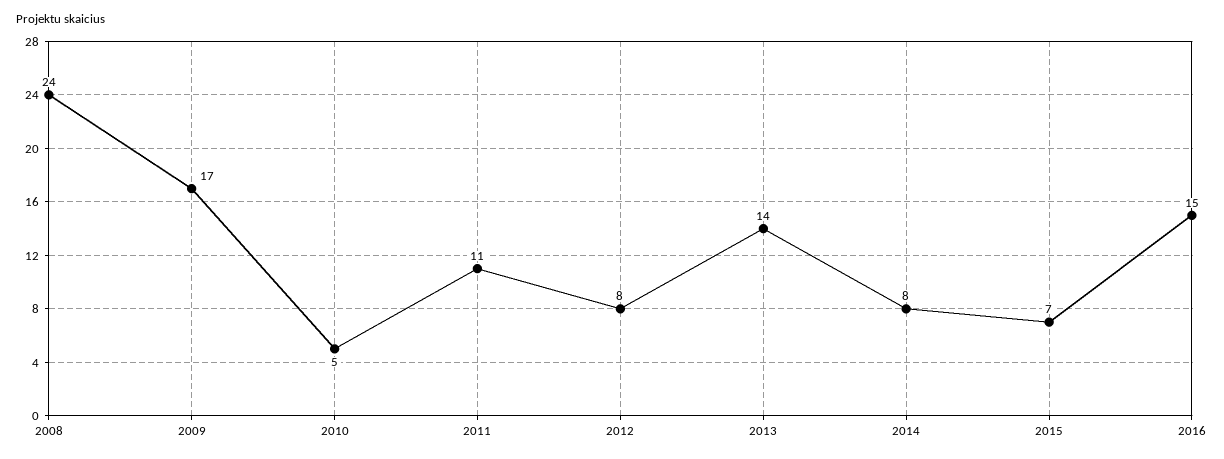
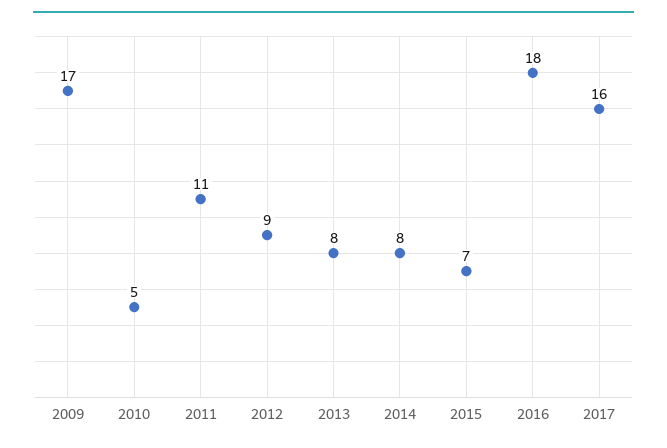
2008: 24 -> none
2012: 8 -> 9
2013: 14 -> 8
2016: 15 -> 18
2017: none -> 16

